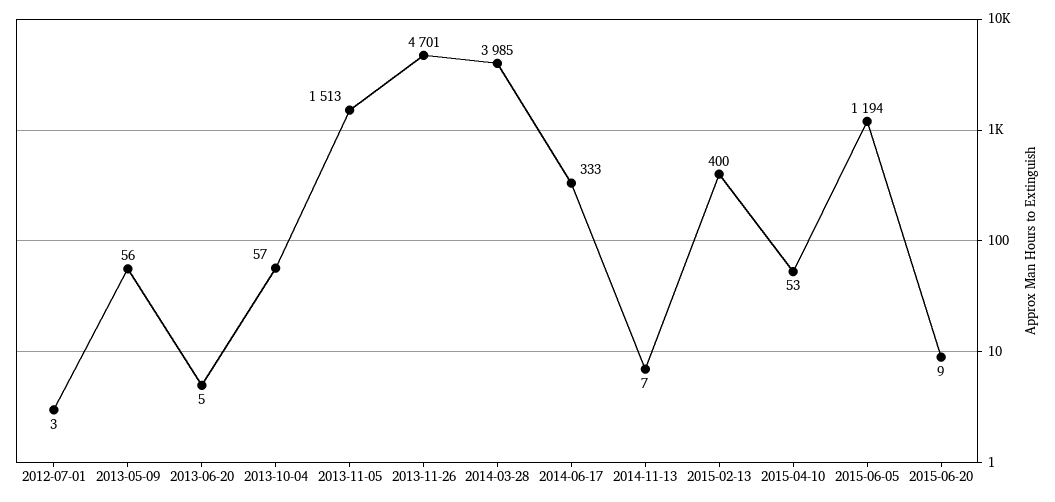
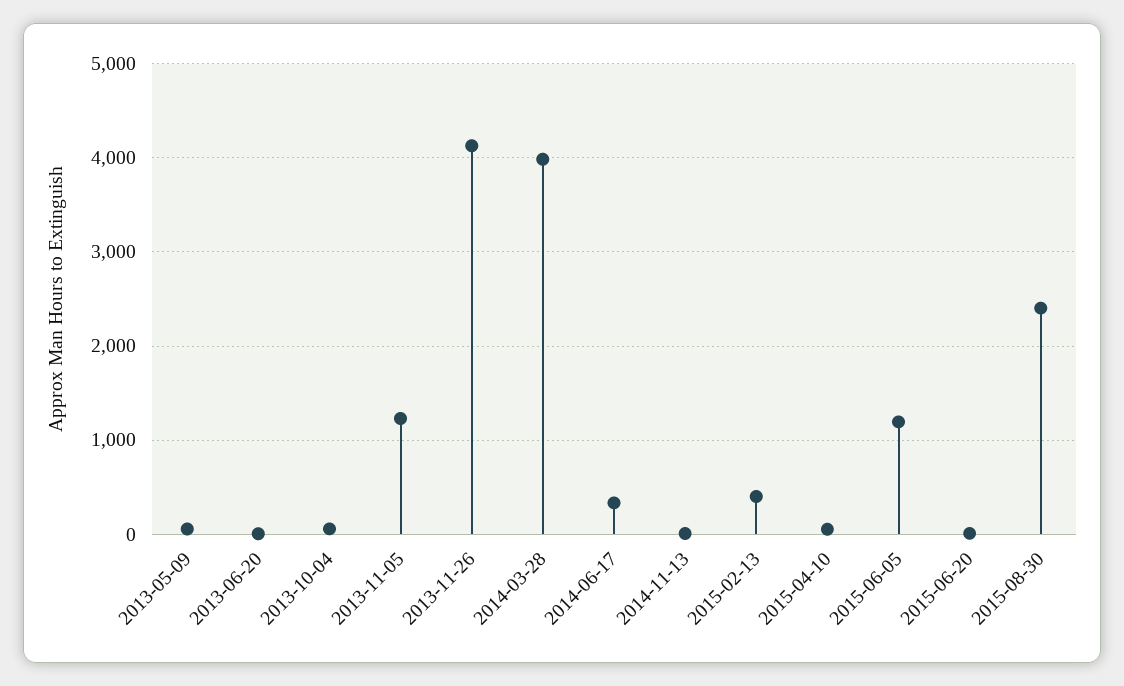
2012-07-01: 3 -> none
2013-11-05: 1513 -> 1200
2013-11-26: 4701 -> 4100
2015-08-30: none -> 2400

